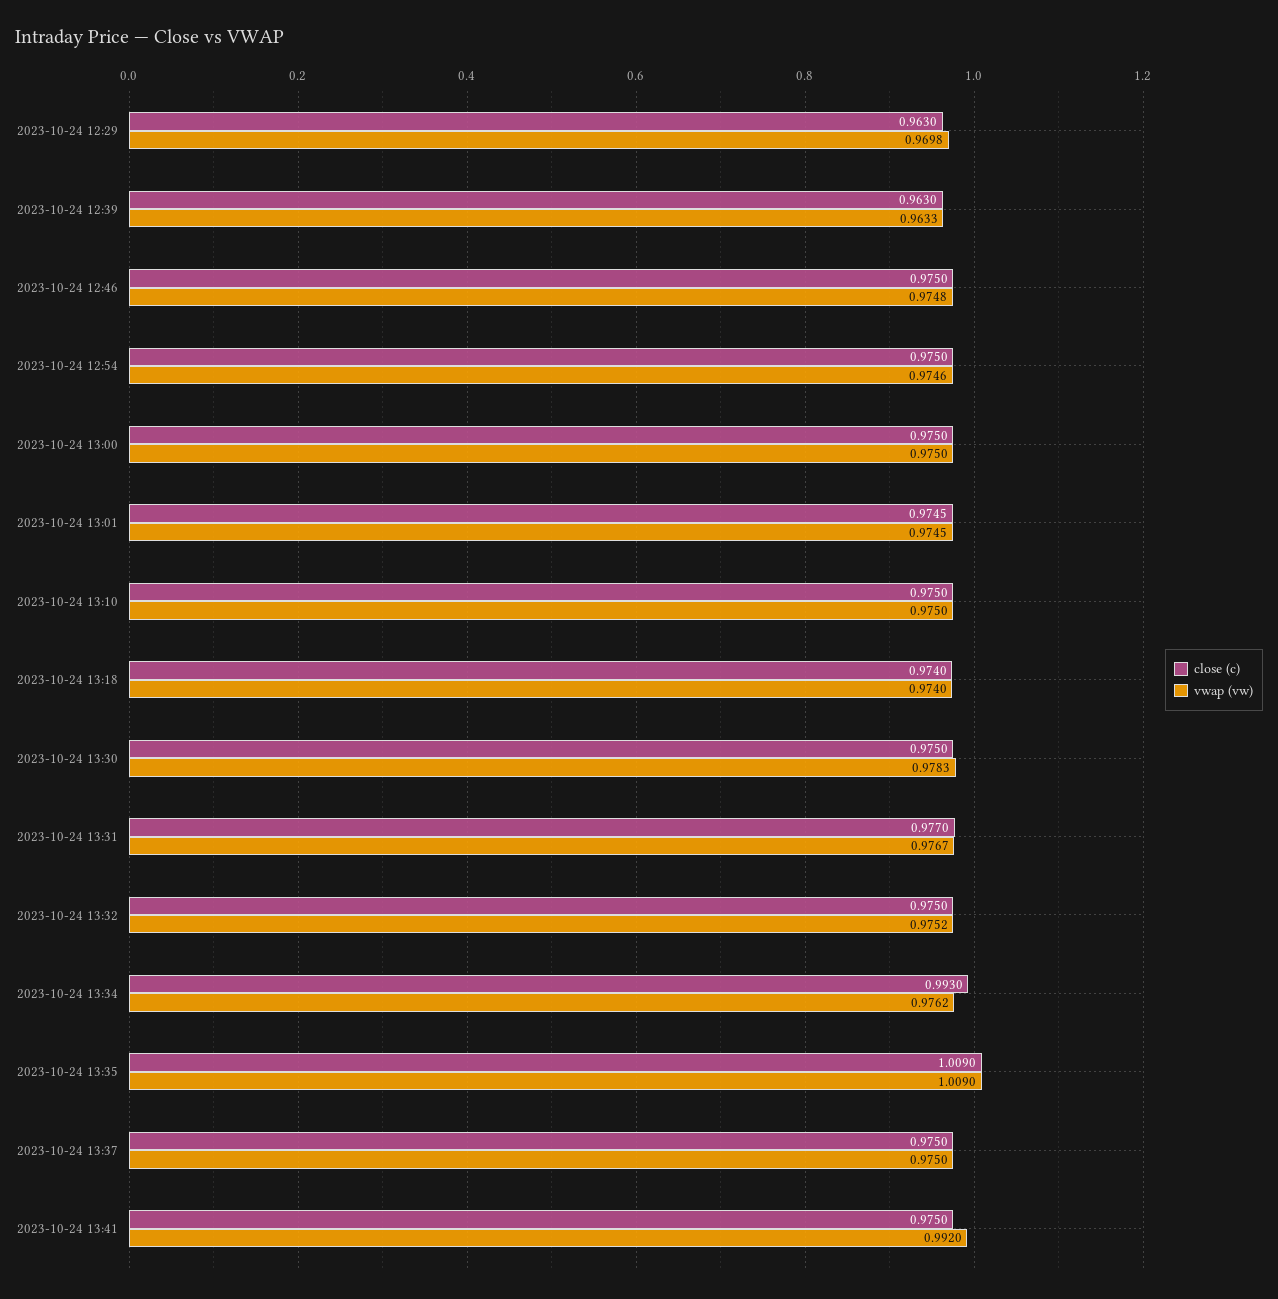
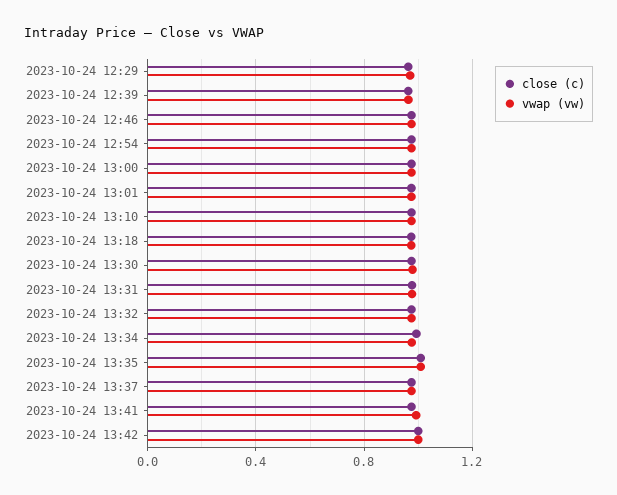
close (c), 2023-10-24 13:42: none -> 1
vwap (vw), 2023-10-24 13:42: none -> 1

